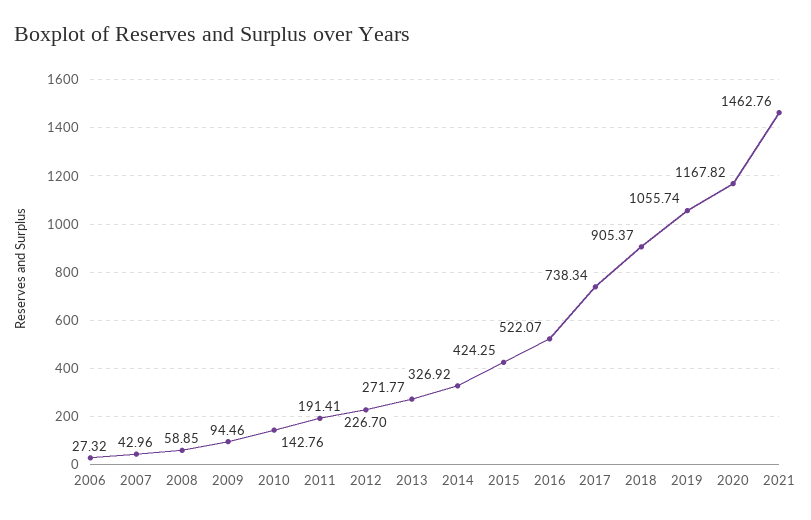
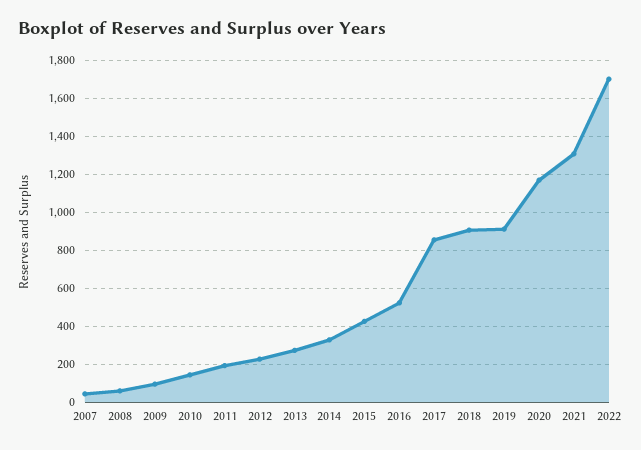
2006: 27.32 -> none
2017: 738.34 -> 850
2019: 1055.74 -> 900
2021: 1462.76 -> 1300
2022: none -> 1700

